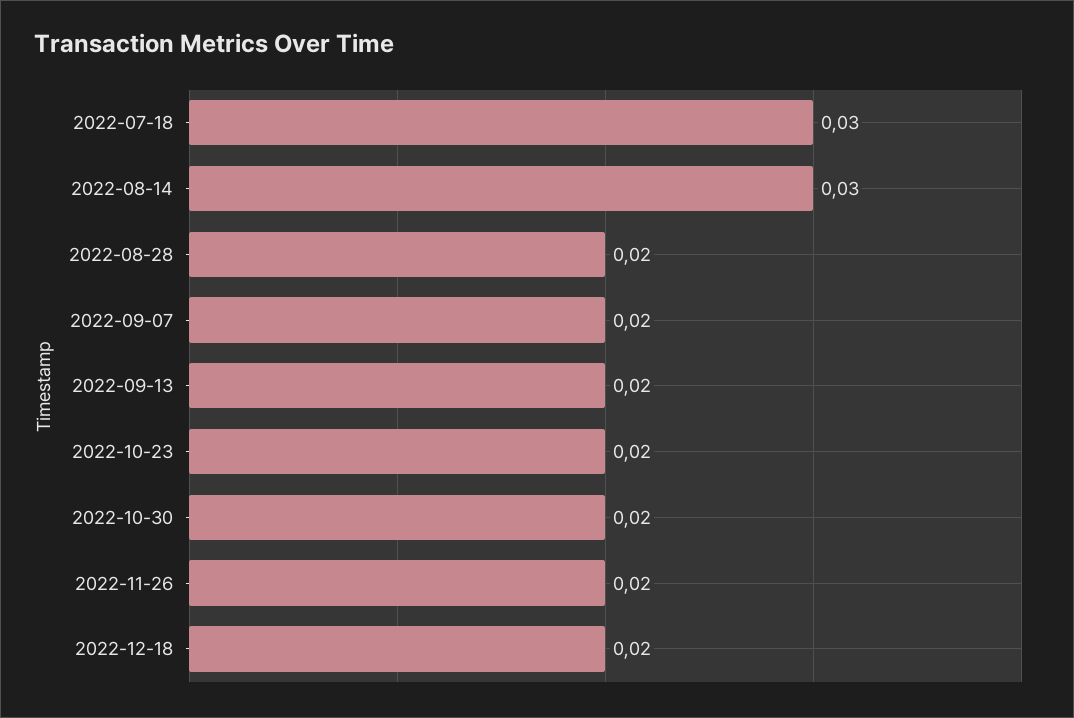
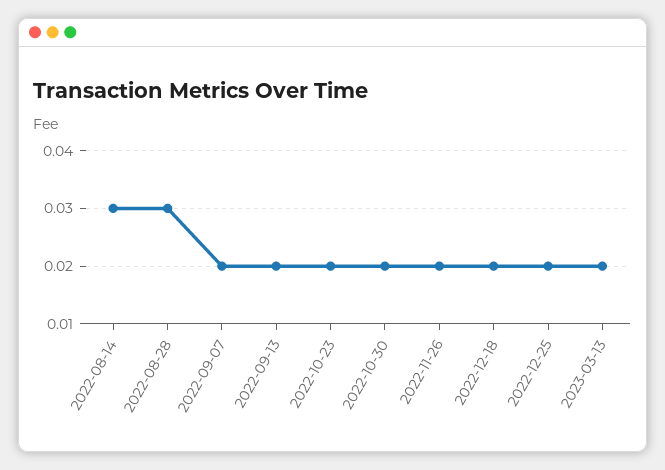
2022-07-18: 0.03 -> none
2022-08-28: 0.02 -> 0.03
2022-12-25: none -> 0.02
2023-03-13: none -> 0.02

